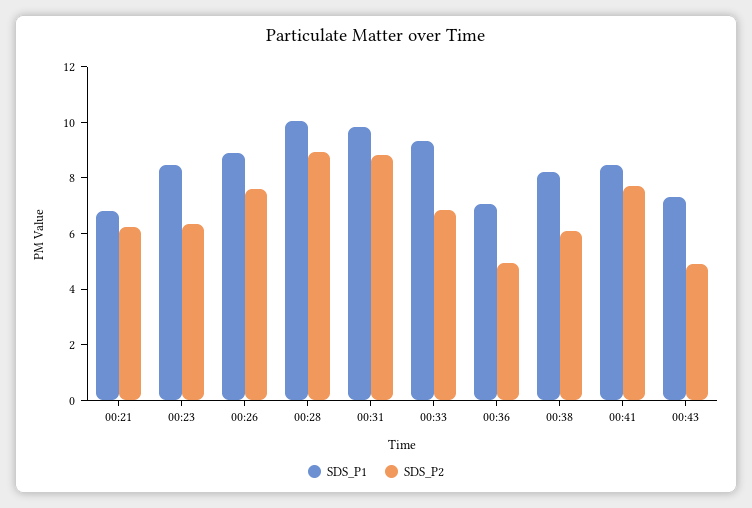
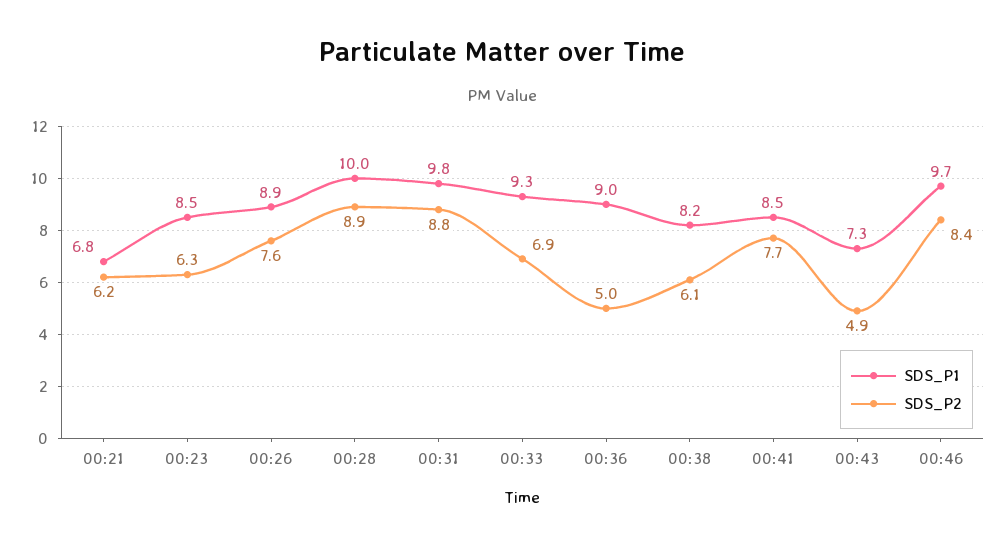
SDS_P1, 00:36: 7 -> 9
SDS_P1, 00:46: none -> 9.7
SDS_P2, 00:46: none -> 8.4

